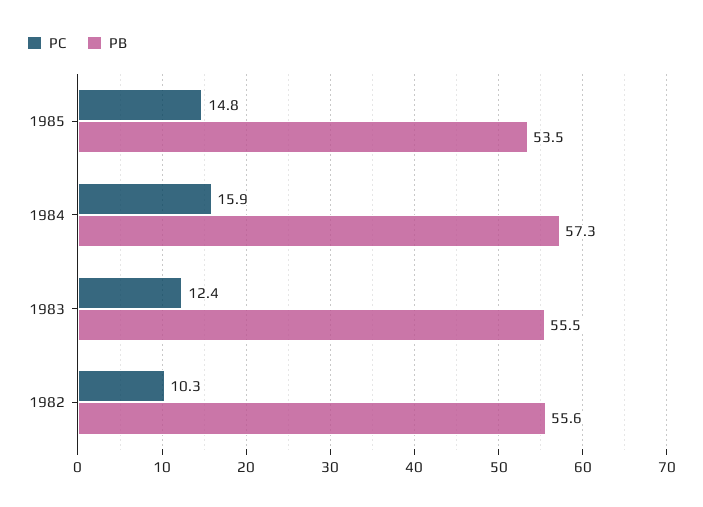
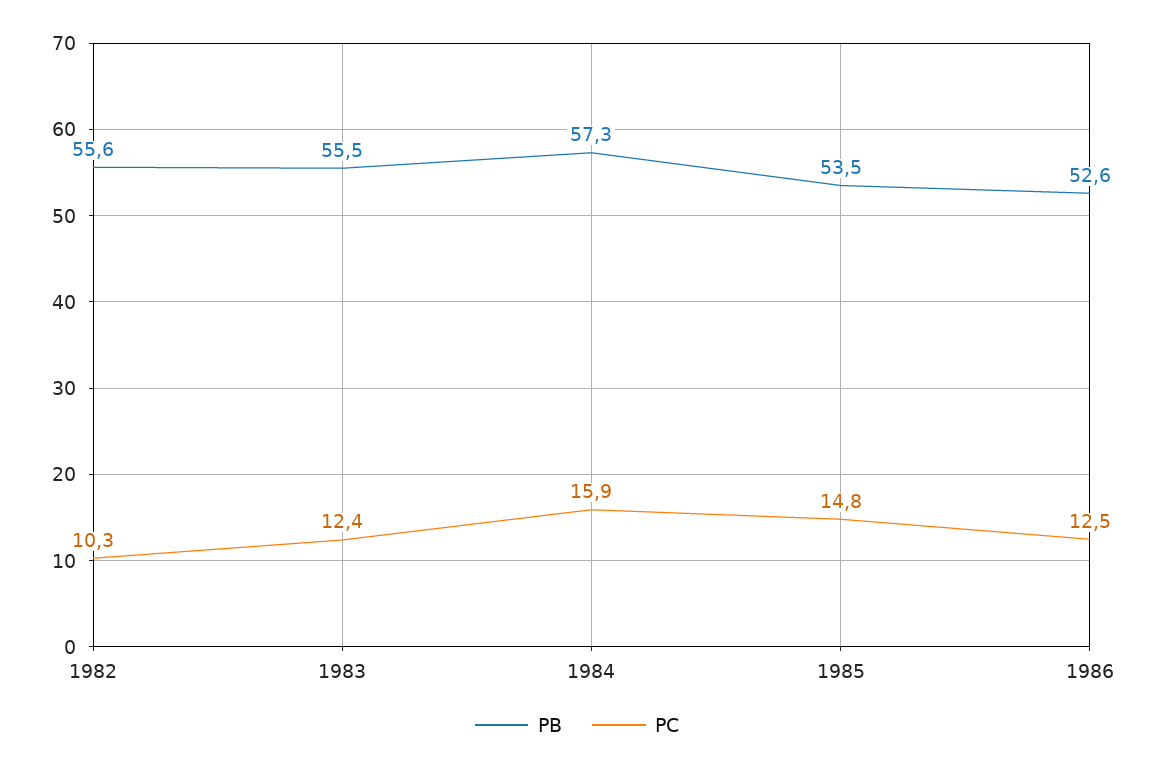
PB, 1986: none -> 52.6
PC, 1986: none -> 12.5

